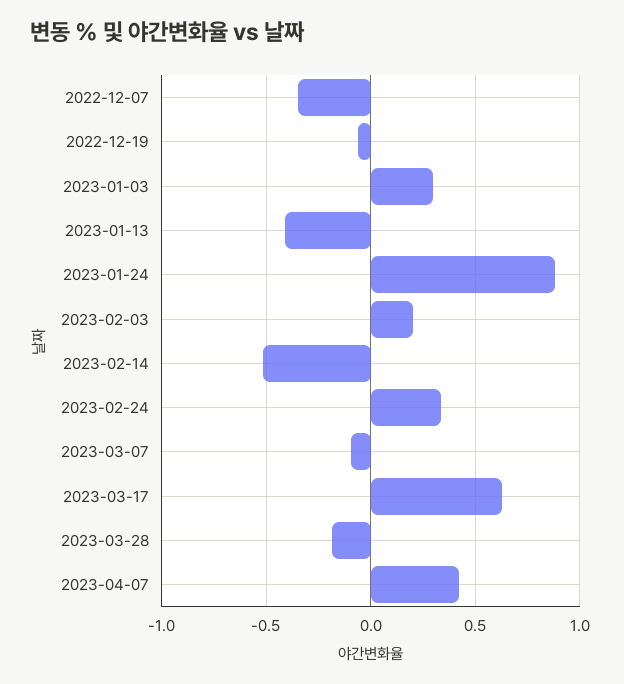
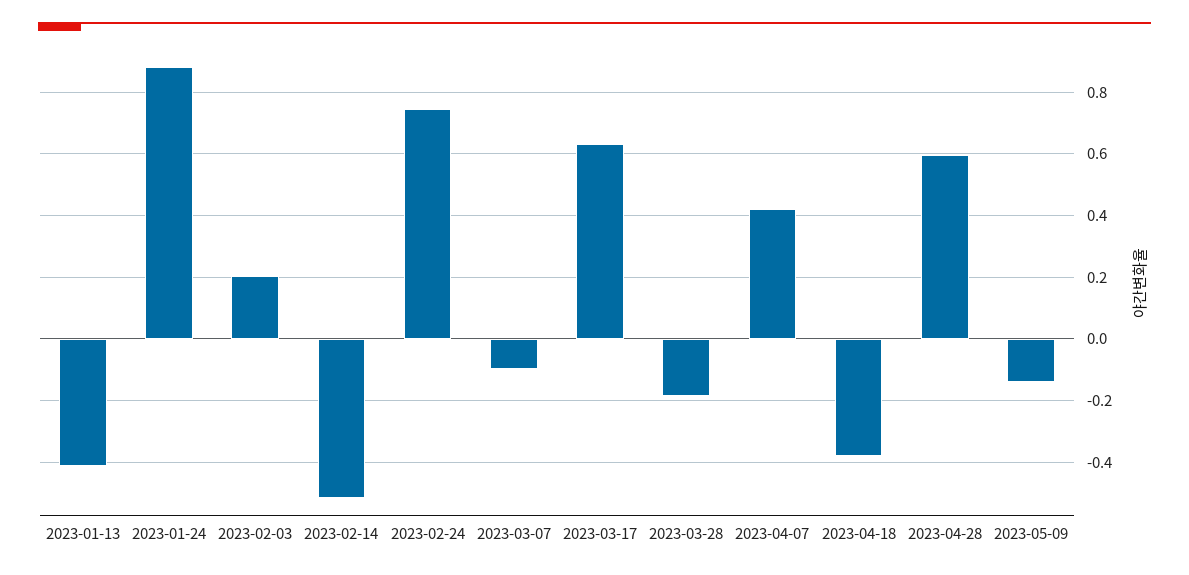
2022-12-07: -0.35 -> none
2022-12-19: -0.05 -> none
2023-01-03: 0.3 -> none
2023-02-24: 0.35 -> 0.74
2023-04-18: none -> -0.38
2023-04-28: none -> 0.6
2023-05-09: none -> -0.14

